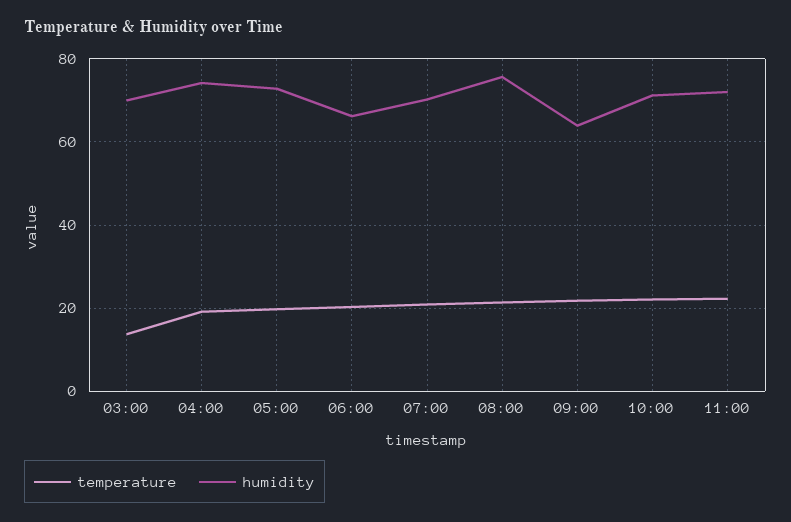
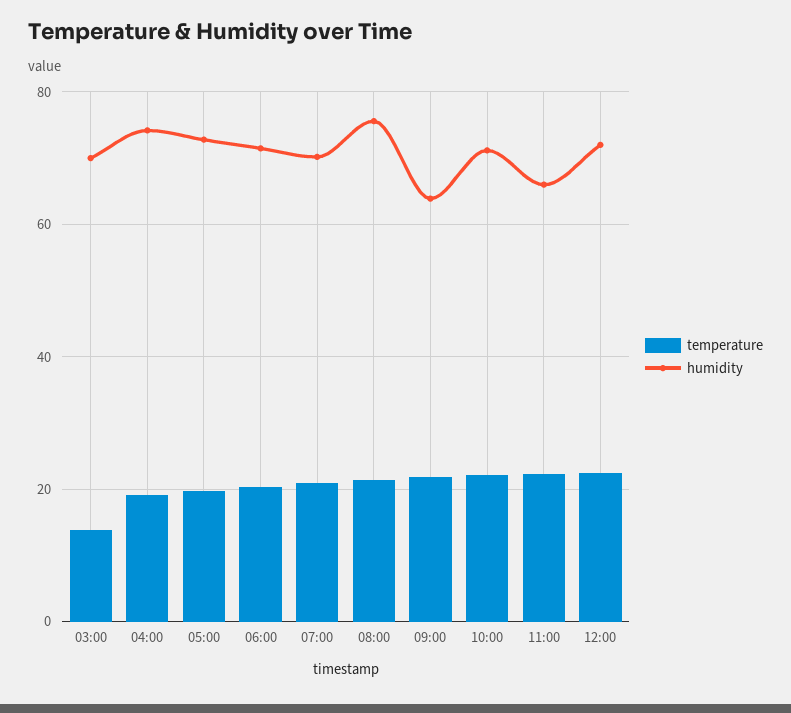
humidity, 06:00: 66 -> 72
humidity, 11:00: 72 -> 66
temperature, 12:00: none -> 22
humidity, 12:00: none -> 72

